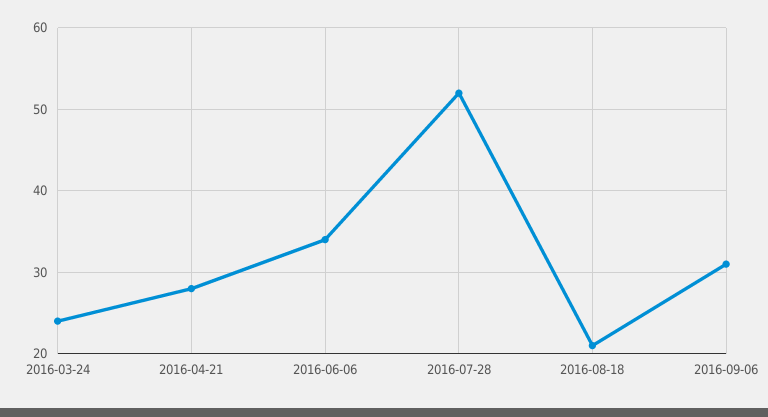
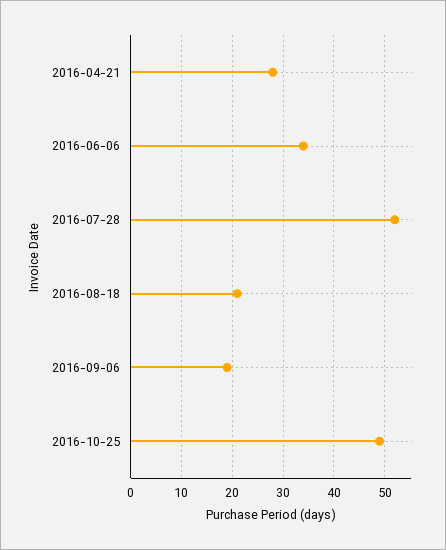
2016-03-24: 24 -> none
2016-09-06: 31 -> 20
2016-10-25: none -> 50

